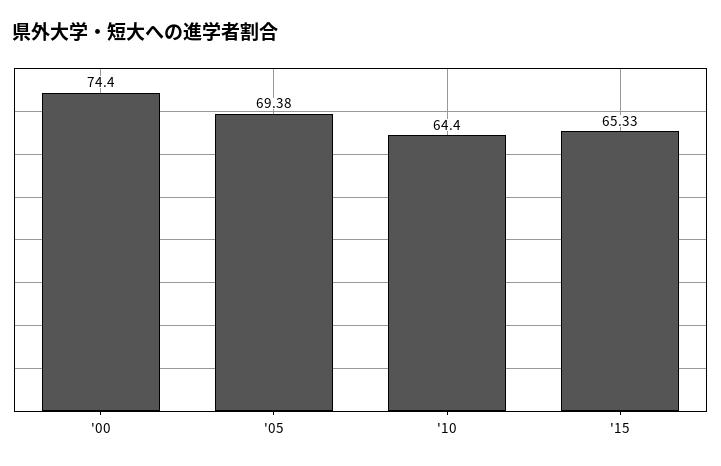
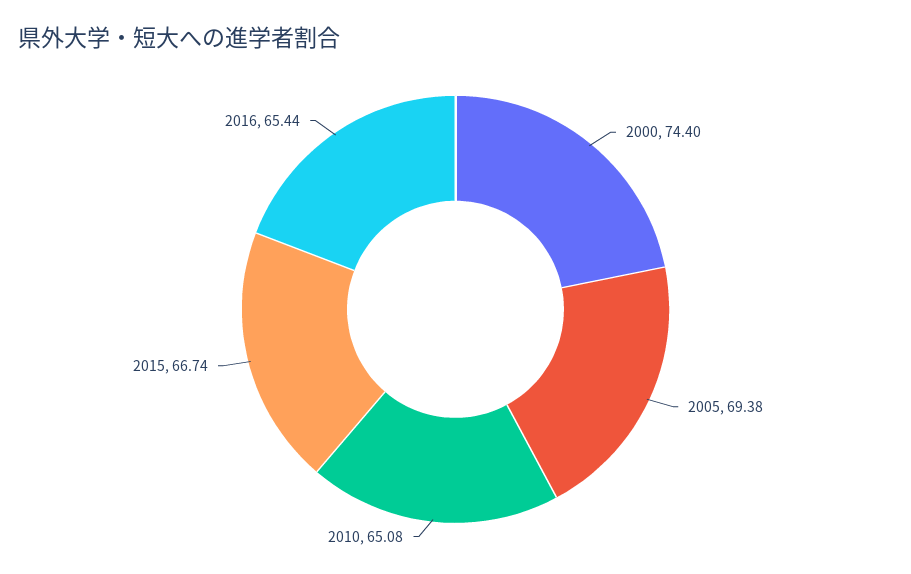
'10: 64.4 -> 65.08
'15: 65.33 -> 66.74
2016: none -> 65.44

